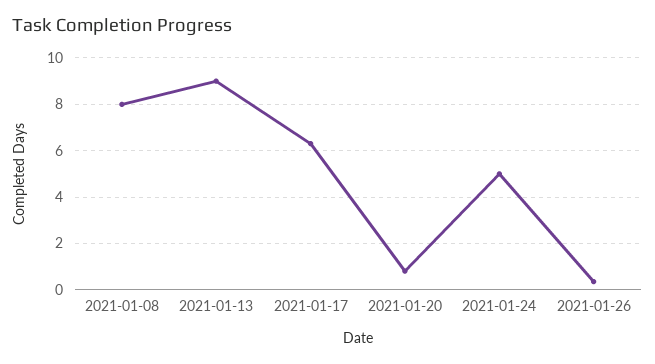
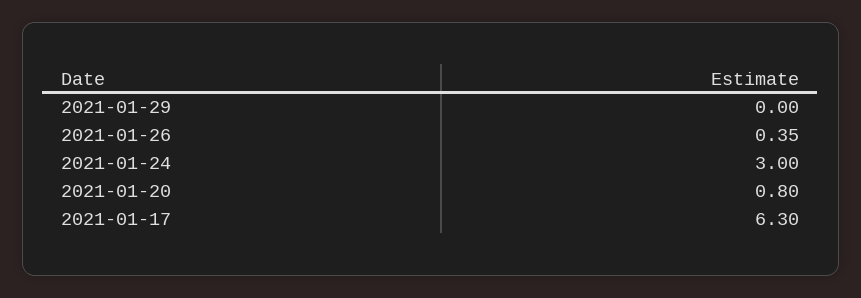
2021-01-08: 8 -> none
2021-01-13: 9 -> none
2021-01-24: 5 -> 3
2021-01-29: none -> 0

